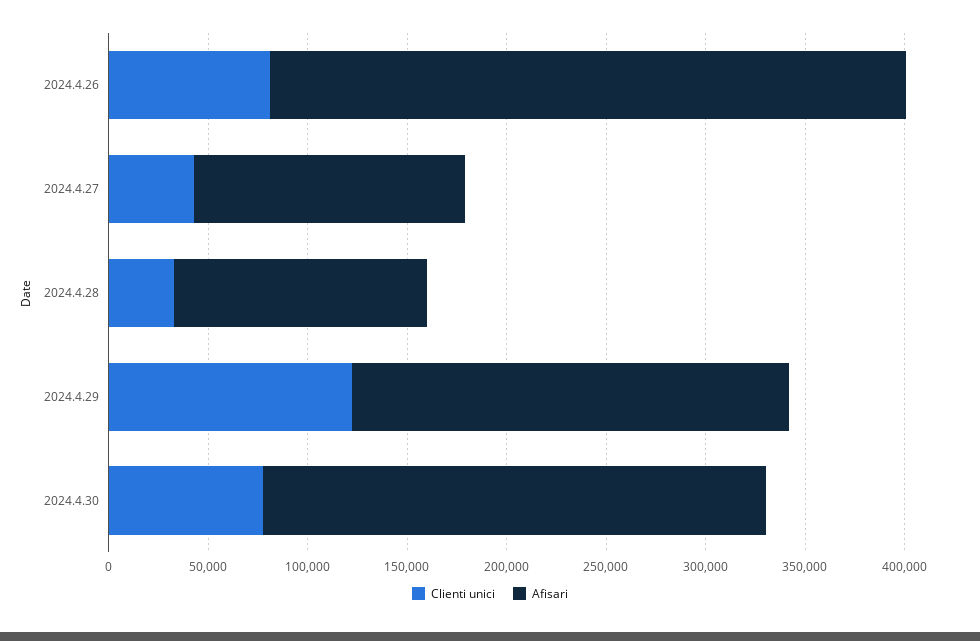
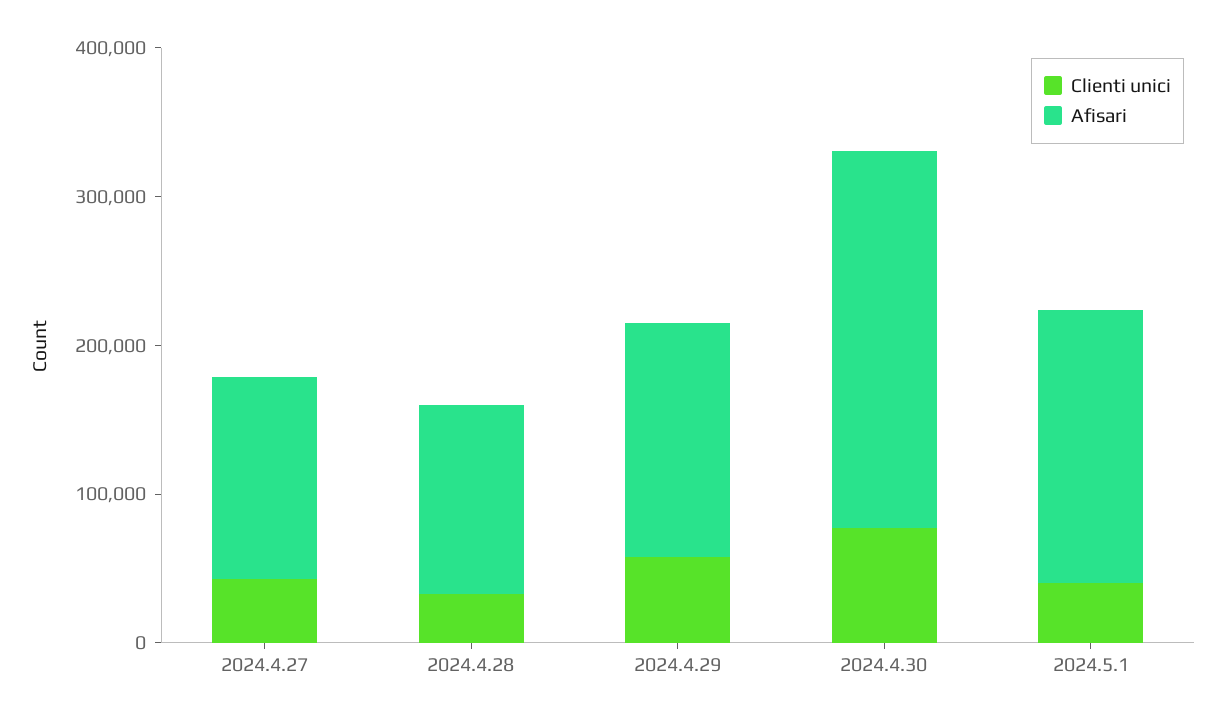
Clienti unici, 2024.4.26: 80000 -> none
Afisari, 2024.4.26: 320000 -> none
Clienti unici, 2024.4.29: 120000 -> 60000
Afisari, 2024.4.29: 220000 -> 160000
Clienti unici, 2024.5.1: none -> 40000
Afisari, 2024.5.1: none -> 180000

